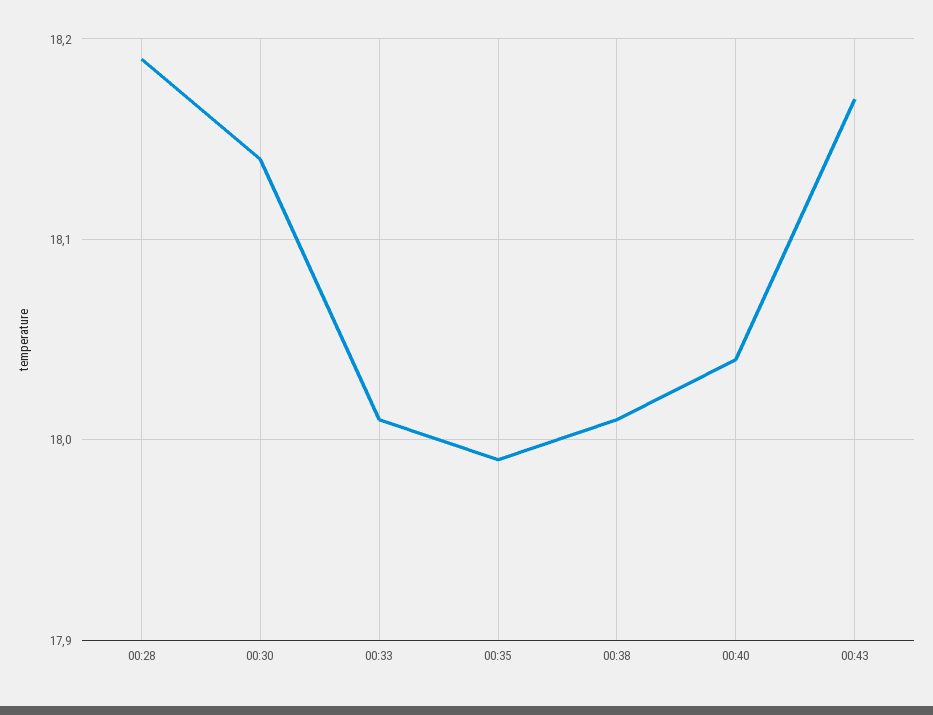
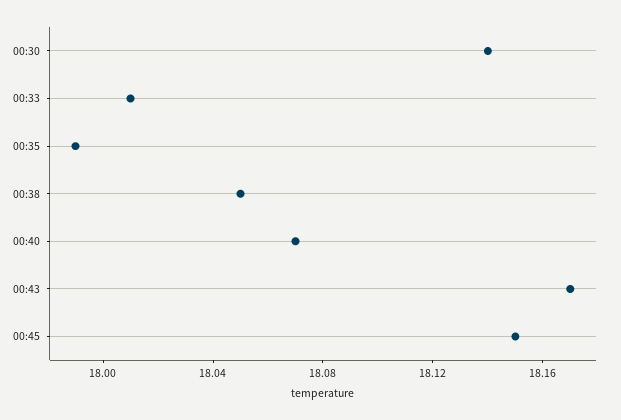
00:28: 18.19 -> none
00:38: 18.01 -> 18.05
00:40: 18.04 -> 18.07
00:45: none -> 18.15

